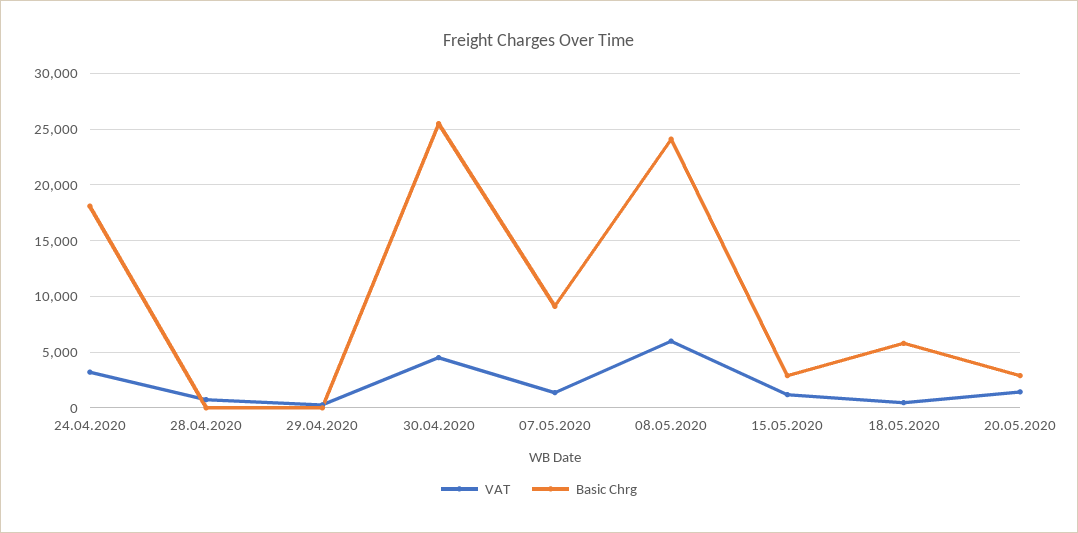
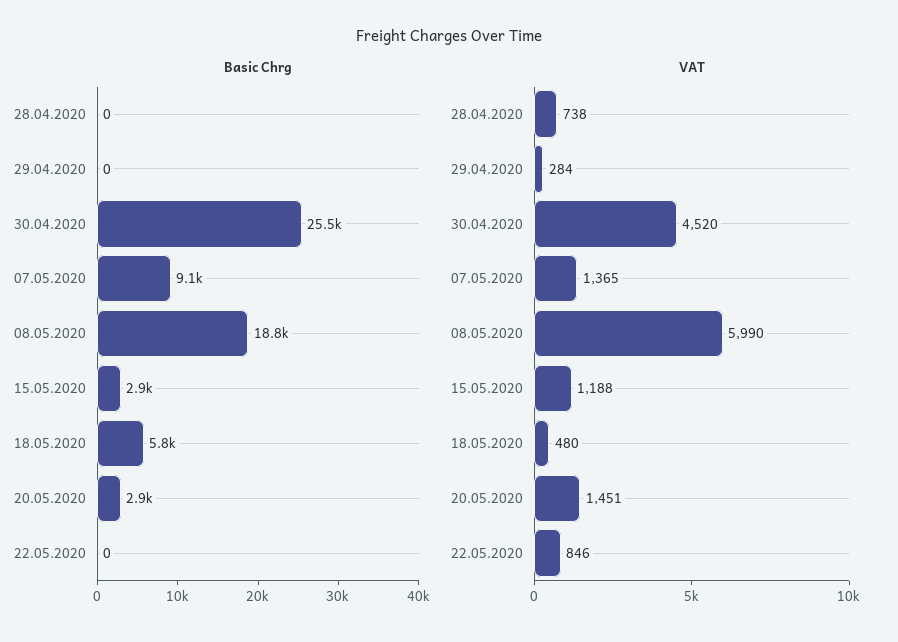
VAT, 24.04.2020: 3000 -> none
Basic Chrg, 24.04.2020: 18000 -> none
Basic Chrg, 08.05.2020: 24000 -> 18800
Basic Chrg, 22.05.2020: none -> 0
VAT, 22.05.2020: none -> 846

